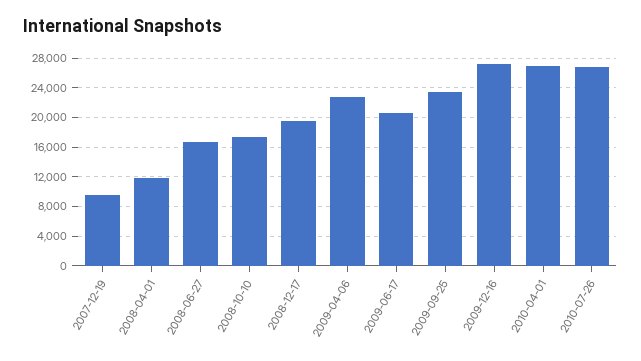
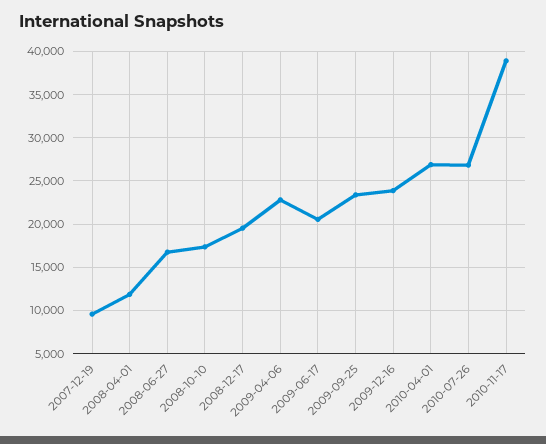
2009-12-16: 27000 -> 24000
2010-11-17: none -> 39000

